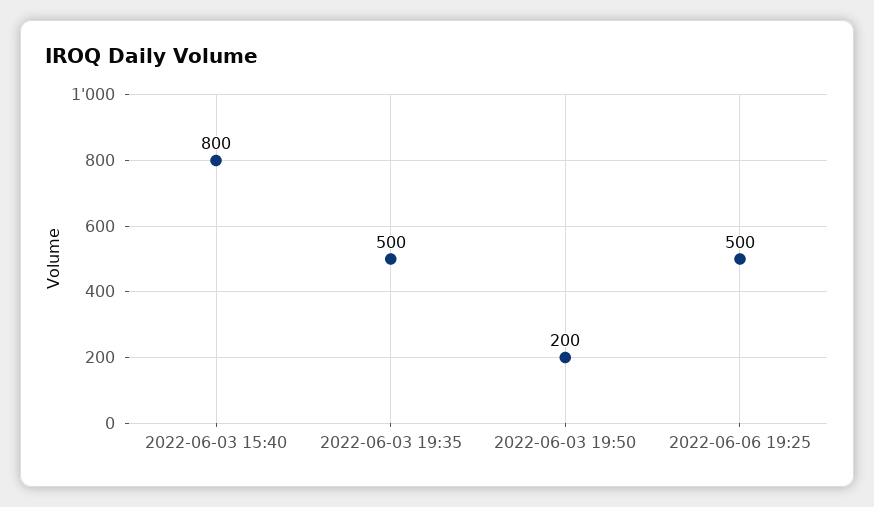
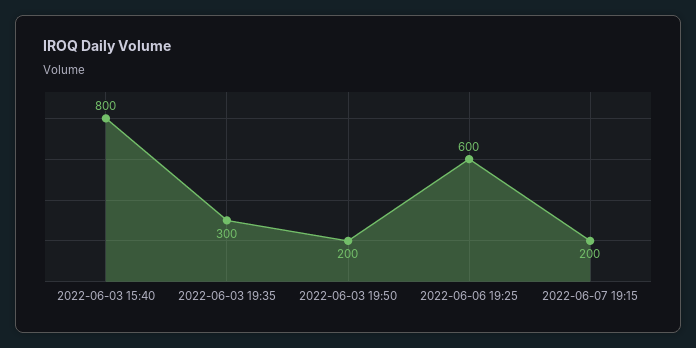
2022-06-03 19:35: 500 -> 300
2022-06-06 19:25: 500 -> 600
2022-06-07 19:15: none -> 200

